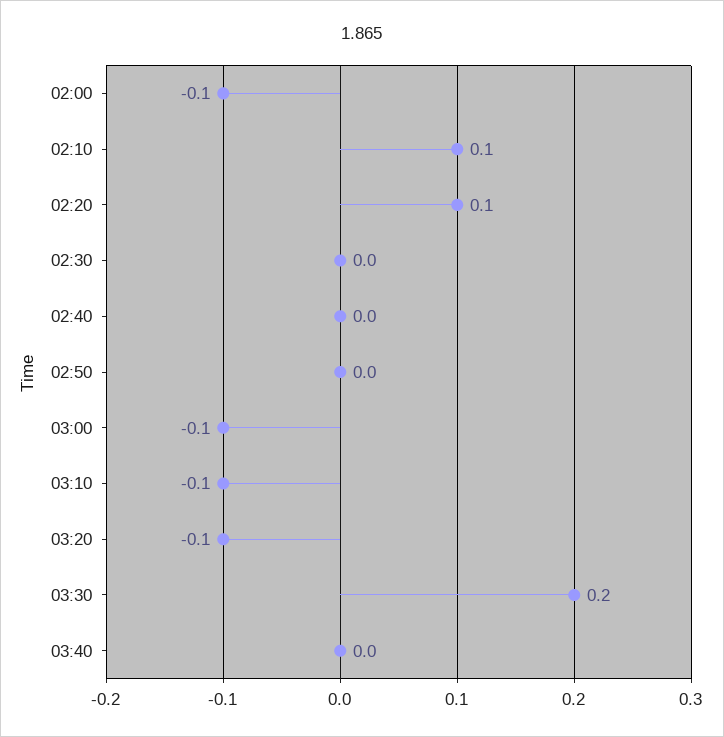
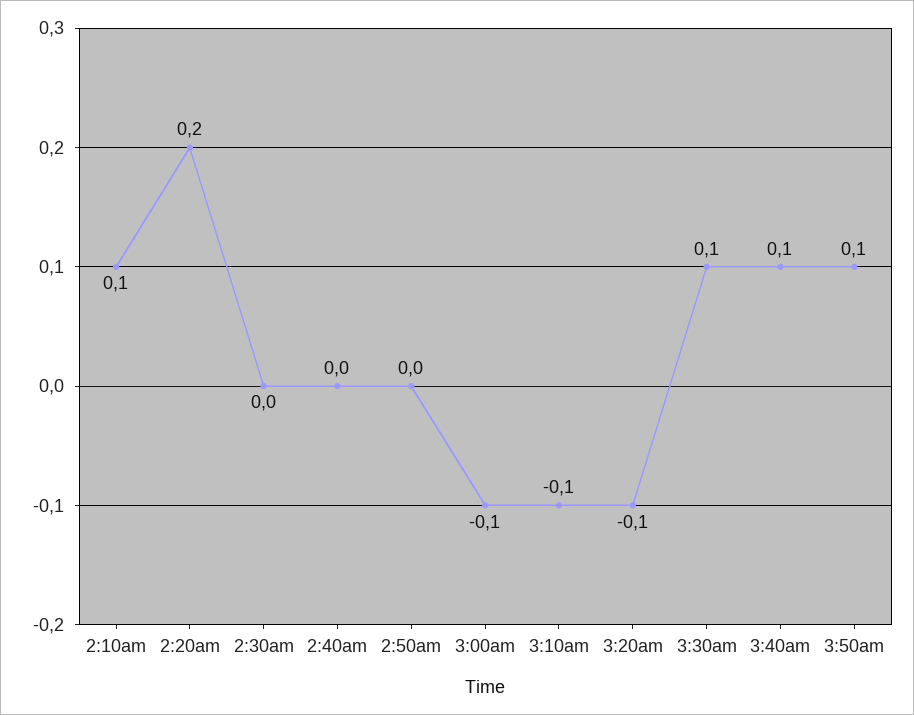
02:00: -0.1 -> none
02:20: 0.1 -> 0.2
03:30: 0.2 -> 0.1
03:40: 0 -> 0.1
3:50am: none -> 0.1

